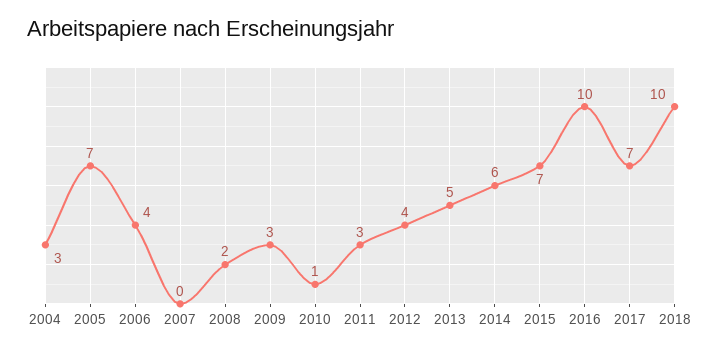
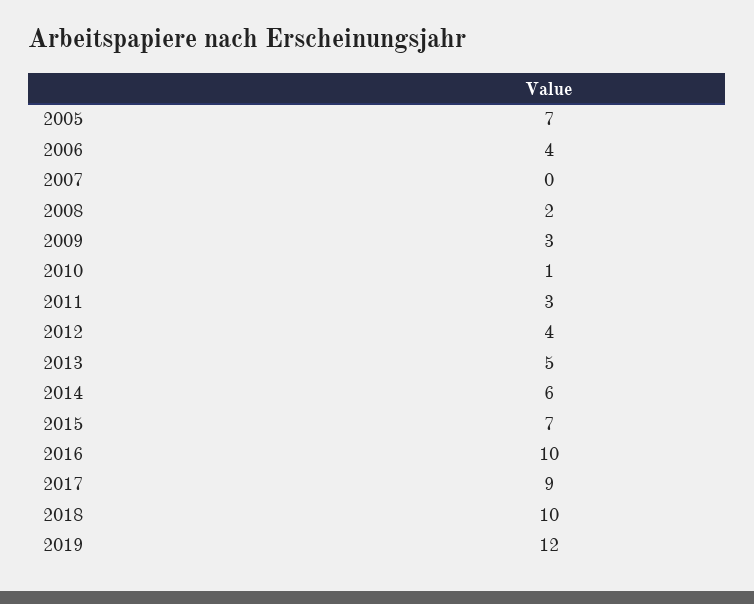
2004: 3 -> none
2017: 7 -> 9
2019: none -> 12

